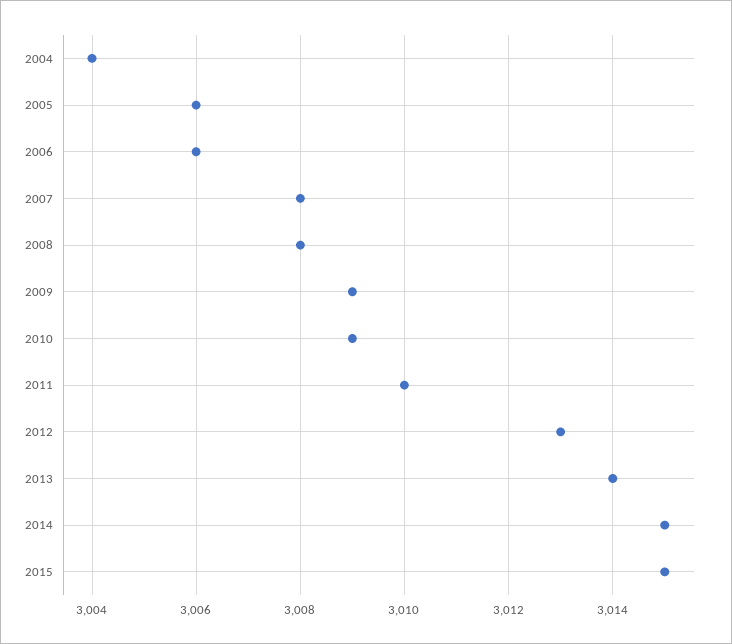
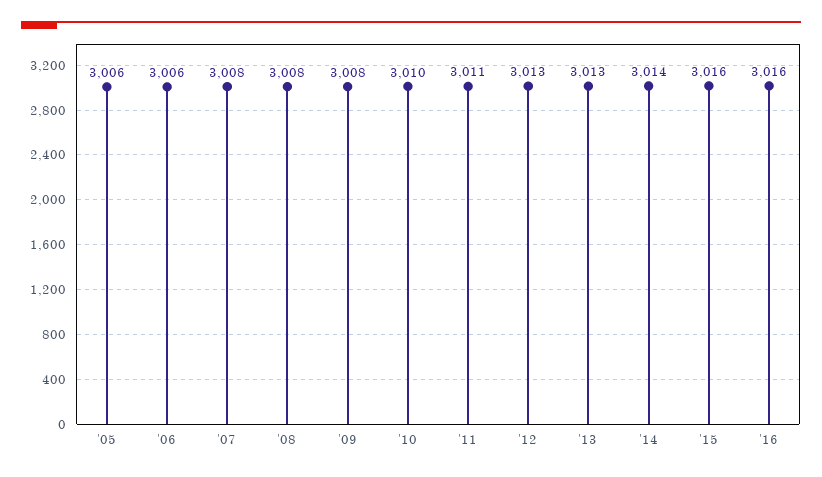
2004: 3004 -> none
2009: 3009 -> 3008
2010: 3009 -> 3010
2011: 3010 -> 3011
2013: 3014 -> 3013
2014: 3015 -> 3014
2015: 3015 -> 3016
'16: none -> 3016

